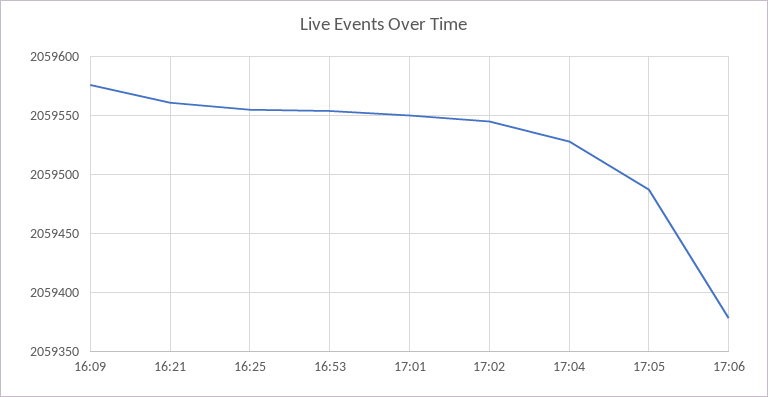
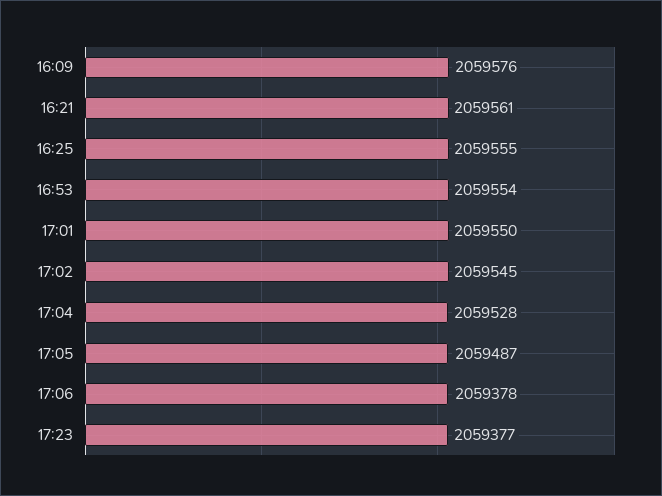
17:23: none -> 2059377

